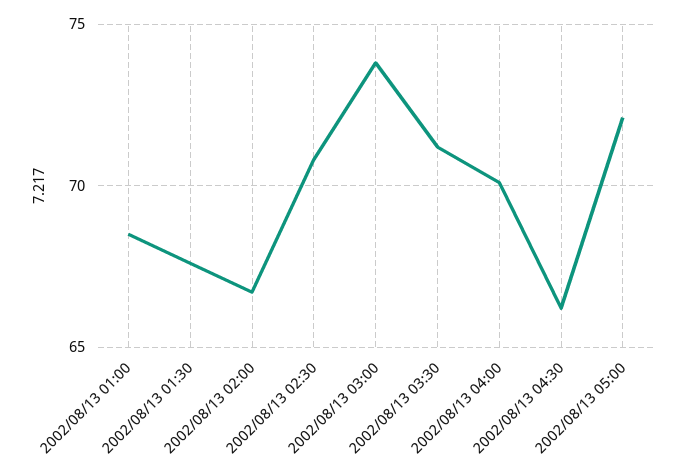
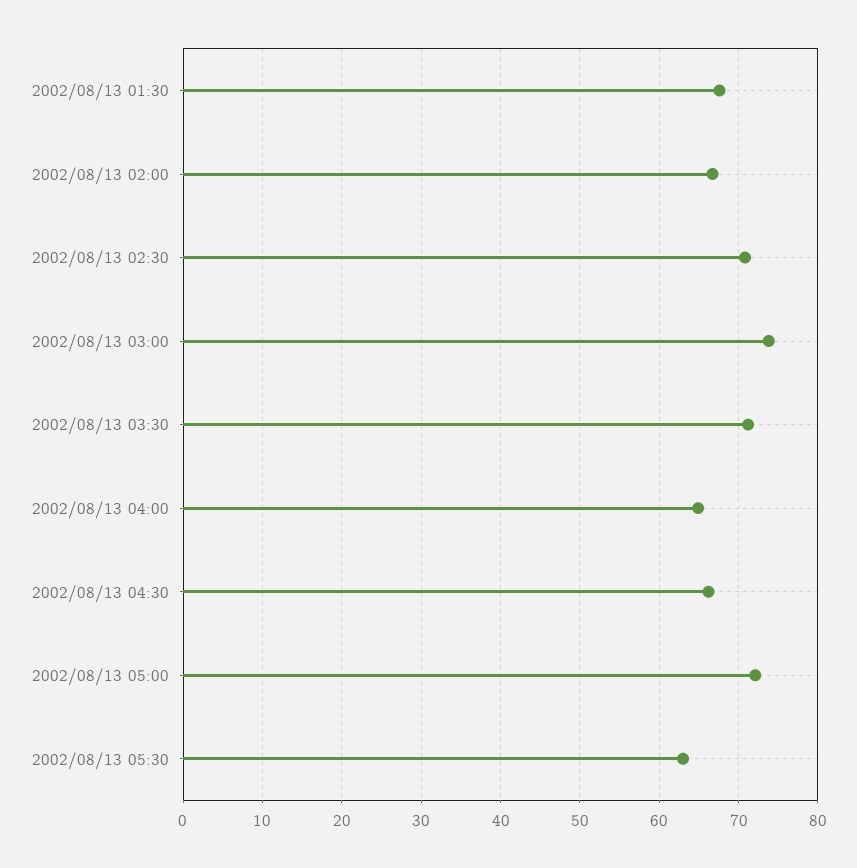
2002/08/13 01:00: 68.5 -> none
2002/08/13 04:00: 70 -> 65
2002/08/13 05:30: none -> 63

